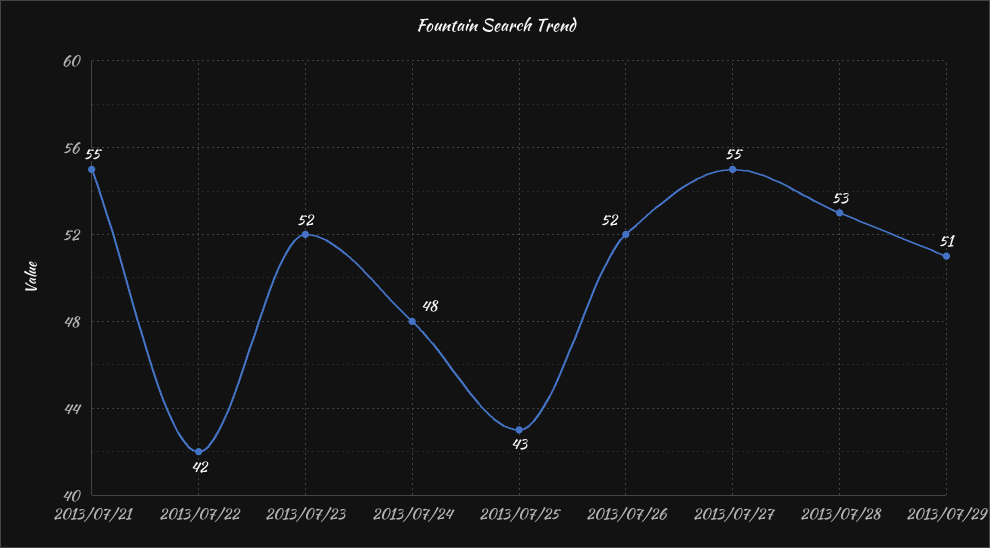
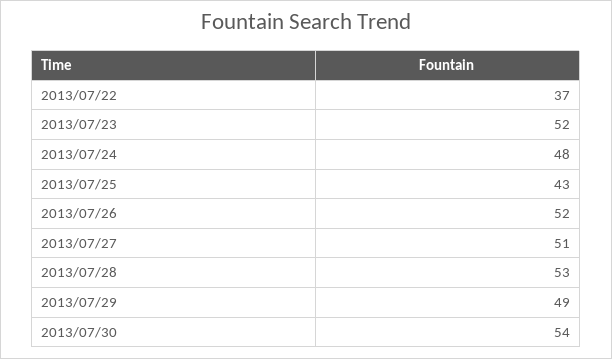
2013/07/21: 55 -> none
2013/07/22: 42 -> 37
2013/07/27: 55 -> 51
2013/07/29: 51 -> 49
2013/07/30: none -> 54

